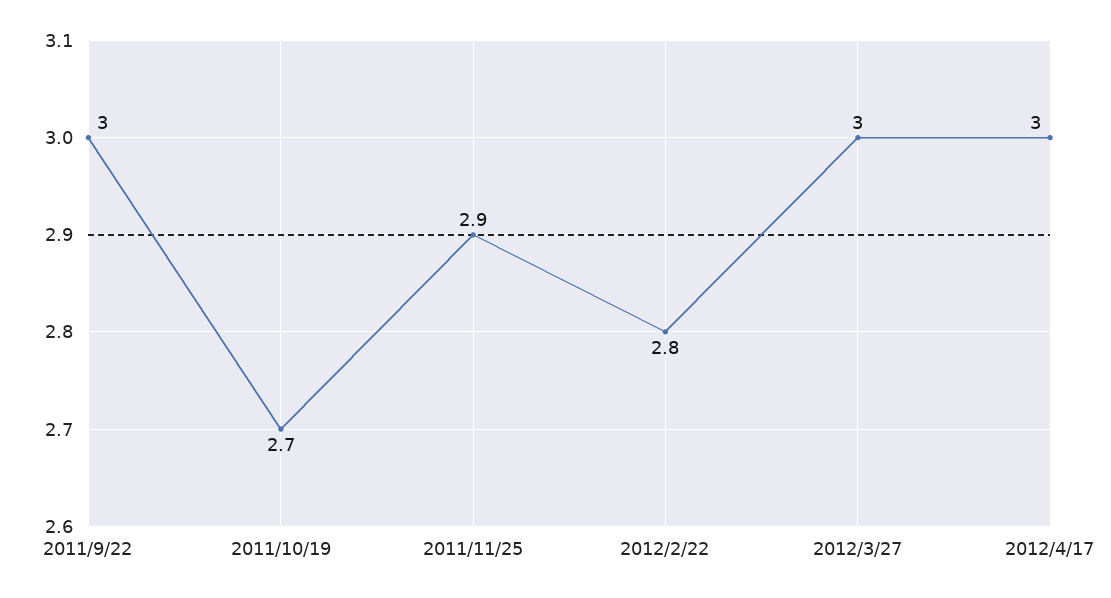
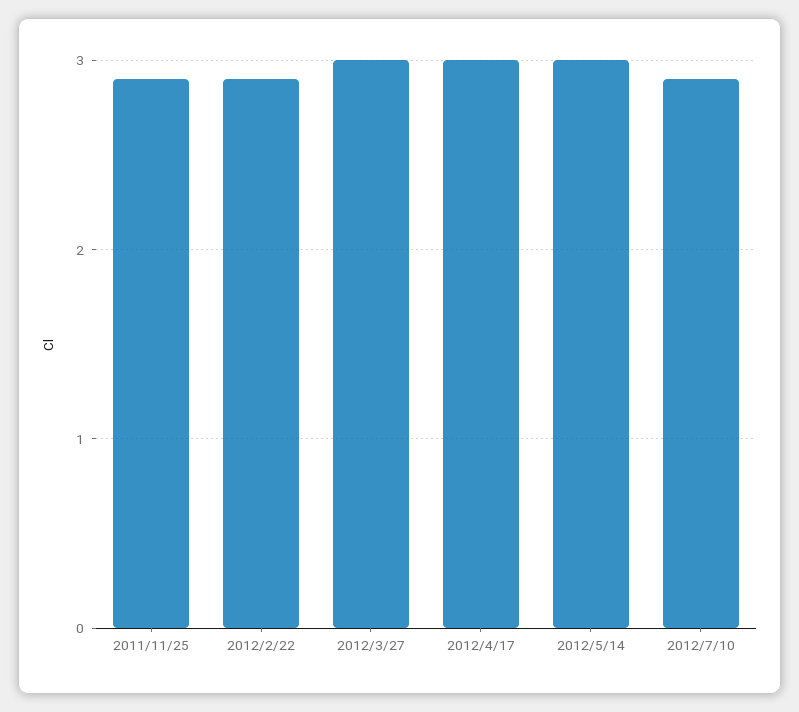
2011/9/22: 3 -> none
2011/10/19: 2.7 -> none
2012/2/22: 2.8 -> 2.9
2012/5/14: none -> 3
2012/7/10: none -> 2.9

